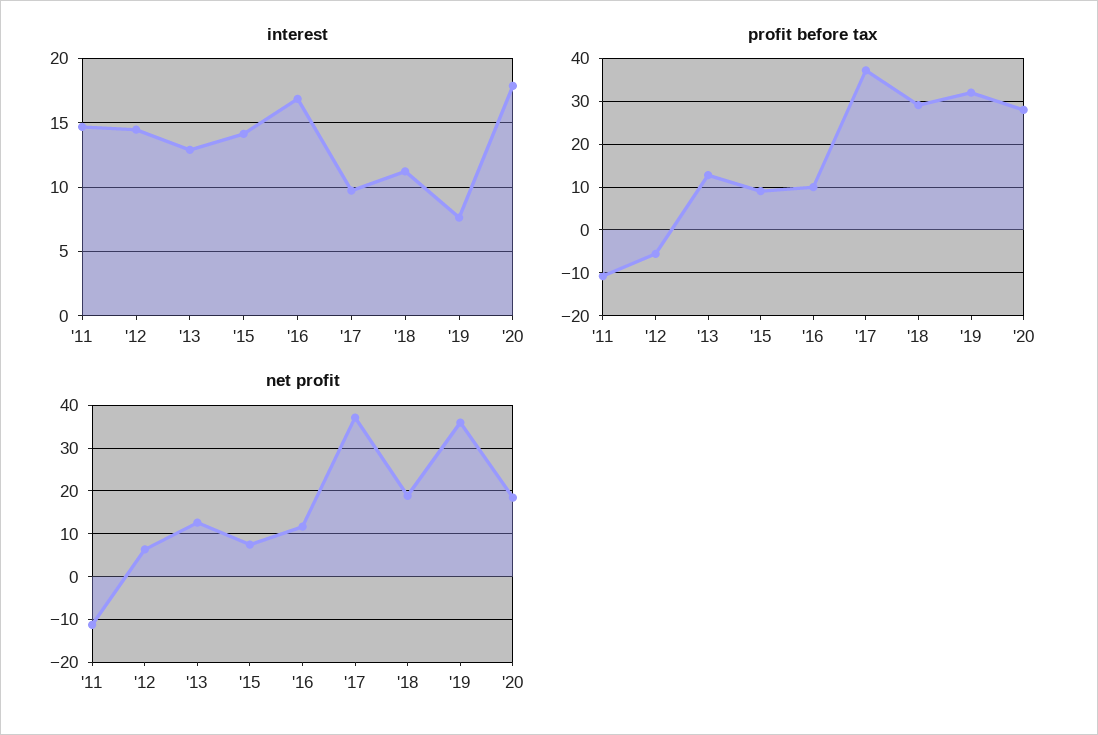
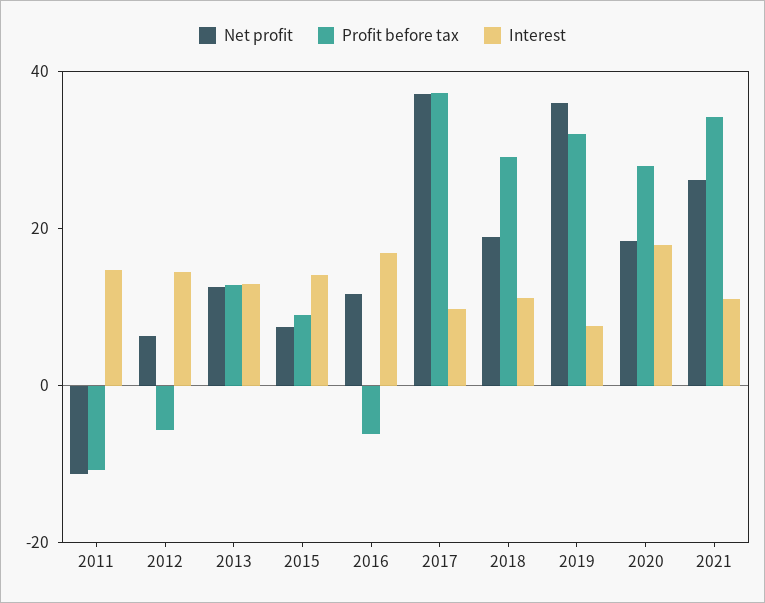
profit before tax, '16: 10 -> -5
net profit, 2021: none -> 25
profit before tax, 2021: none -> 35
interest, 2021: none -> 10

